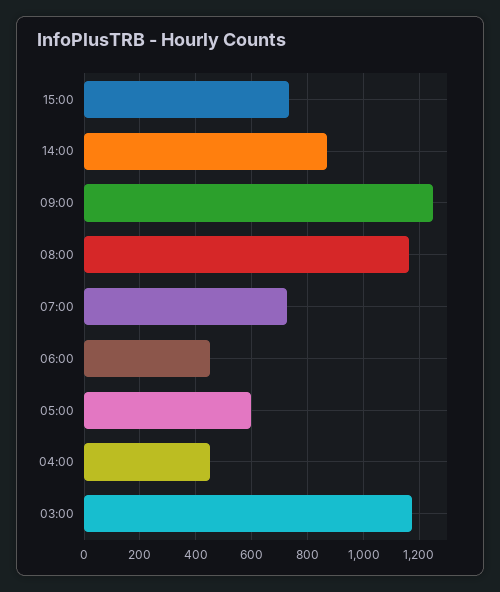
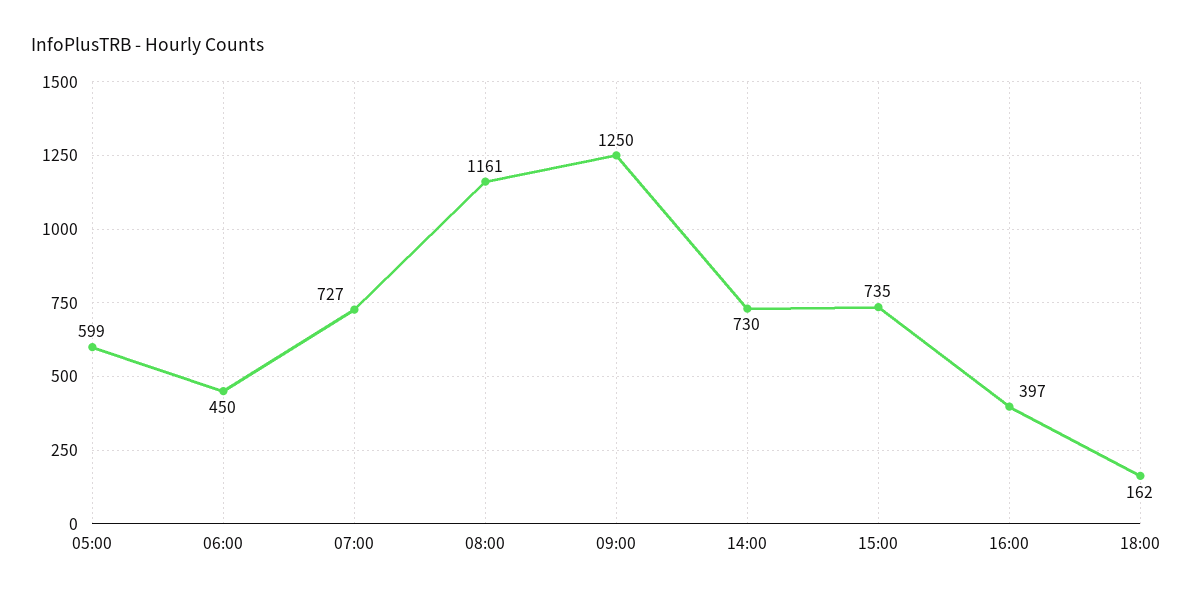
14:00: 875 -> 730
04:00: 450 -> none
03:00: 1175 -> none
16:00: none -> 397
18:00: none -> 162

